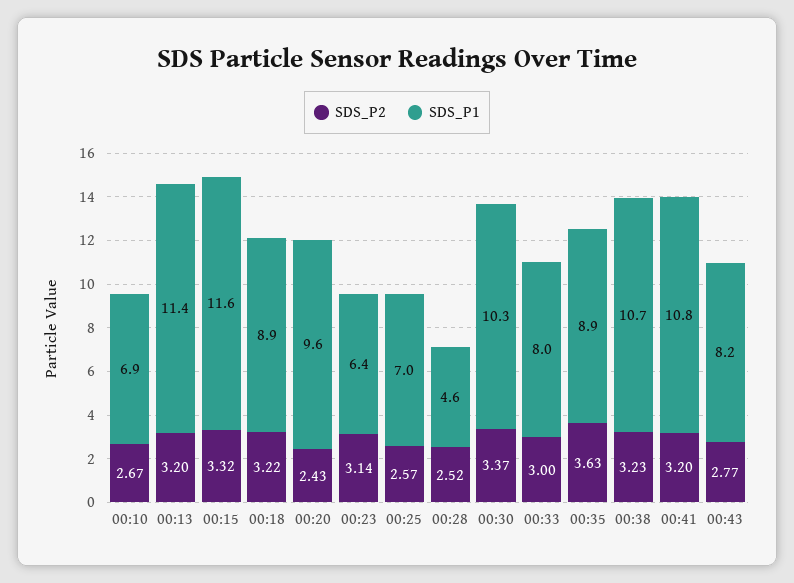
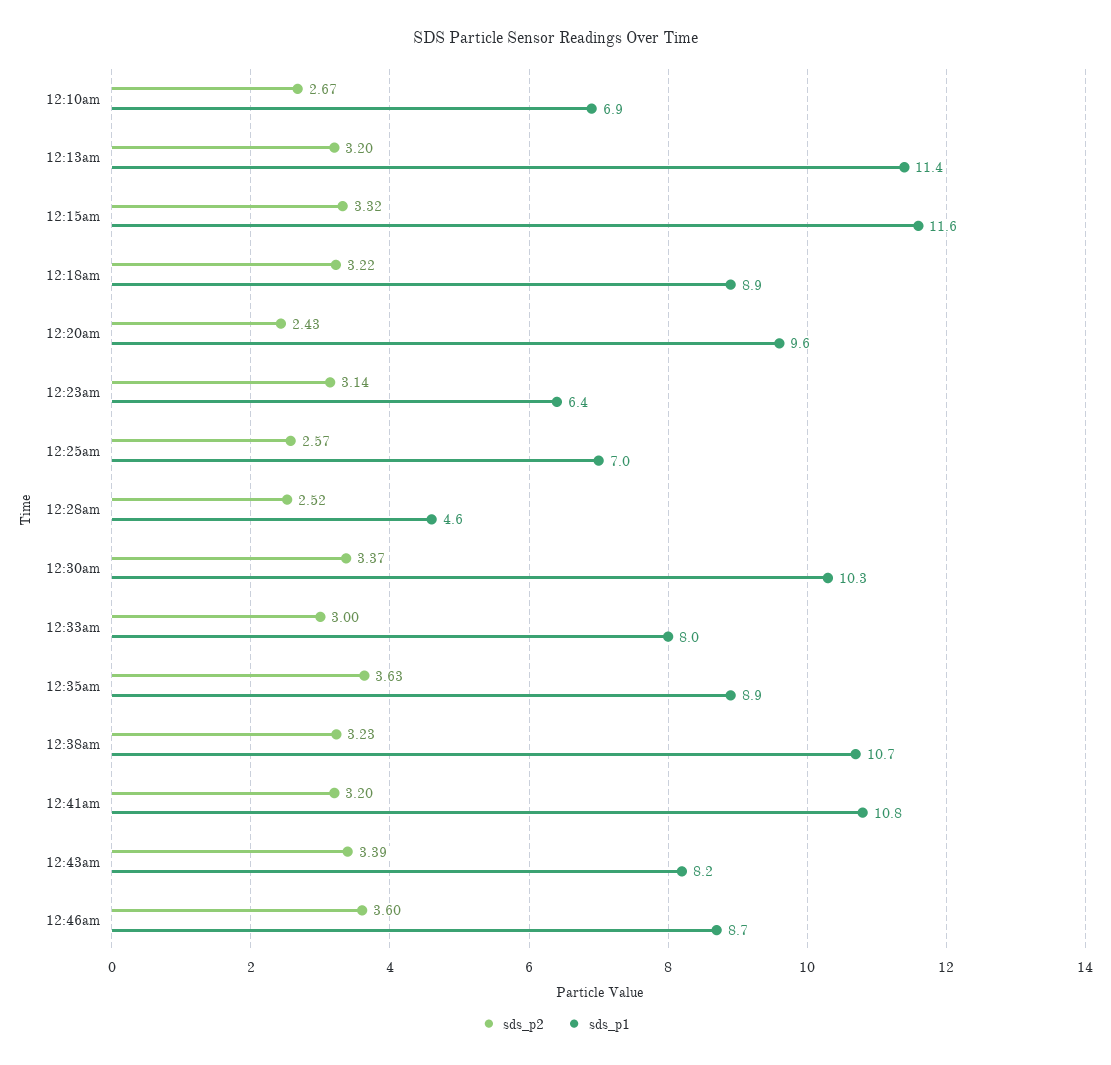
SDS_P2, 00:43: 2.77 -> 3.39
SDS_P2, 12:46am: none -> 3.6
SDS_P1, 12:46am: none -> 8.7

